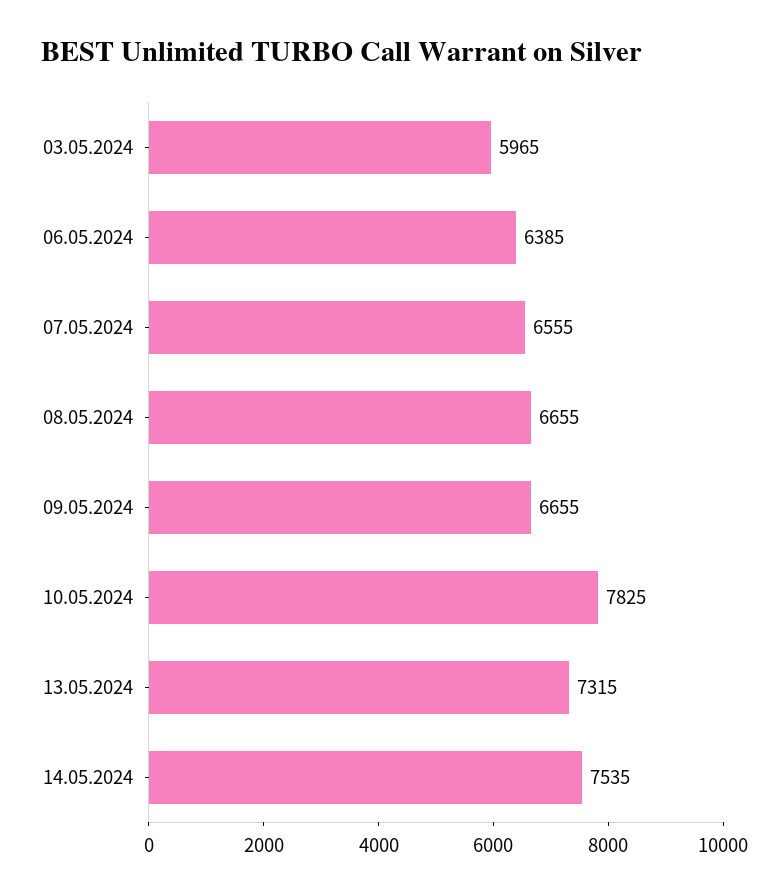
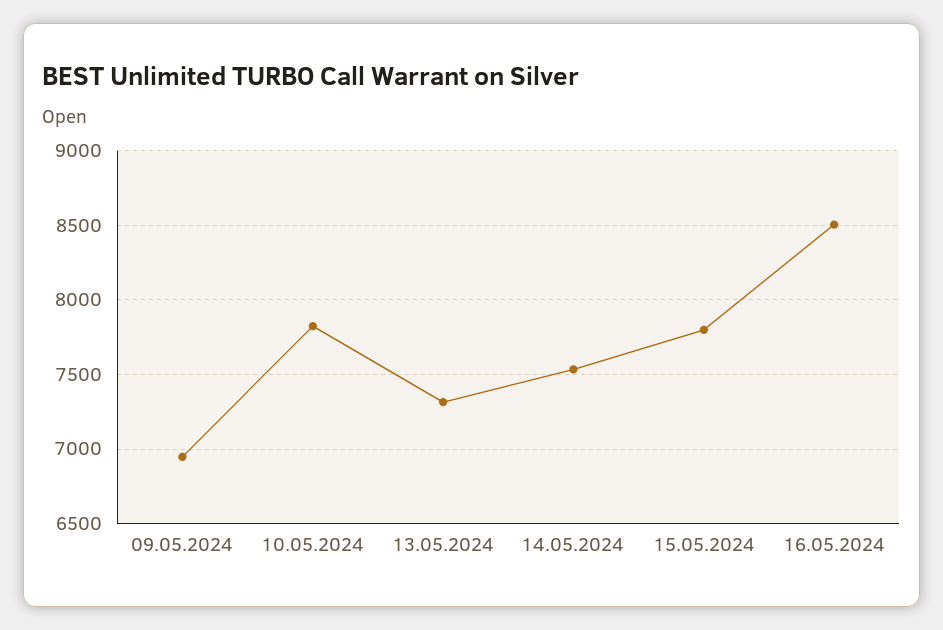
03.05.2024: 5965 -> none
06.05.2024: 6385 -> none
07.05.2024: 6555 -> none
08.05.2024: 6655 -> none
09.05.2024: 6655 -> 6950
15.05.2024: none -> 7800
16.05.2024: none -> 8500

